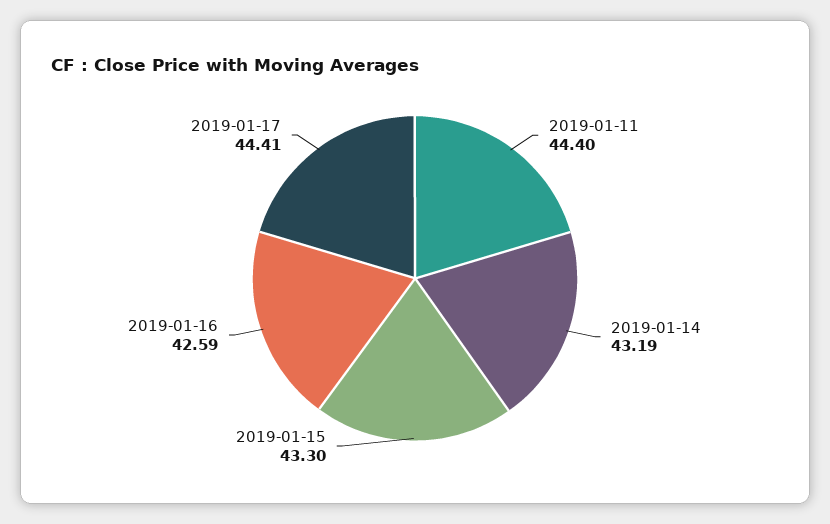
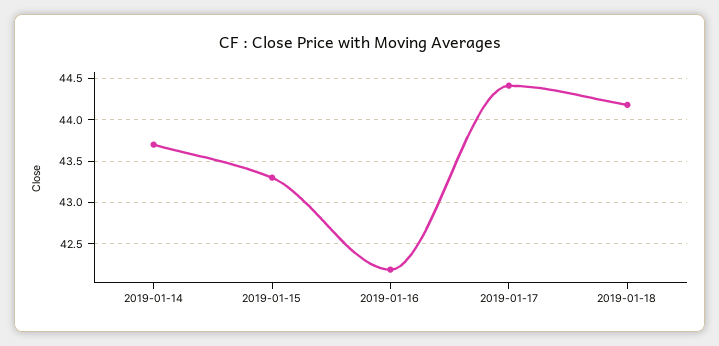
2019-01-11: 44.4 -> none
2019-01-14: 43.19 -> 43.7
2019-01-16: 42.59 -> 42.2
2019-01-18: none -> 44.2

